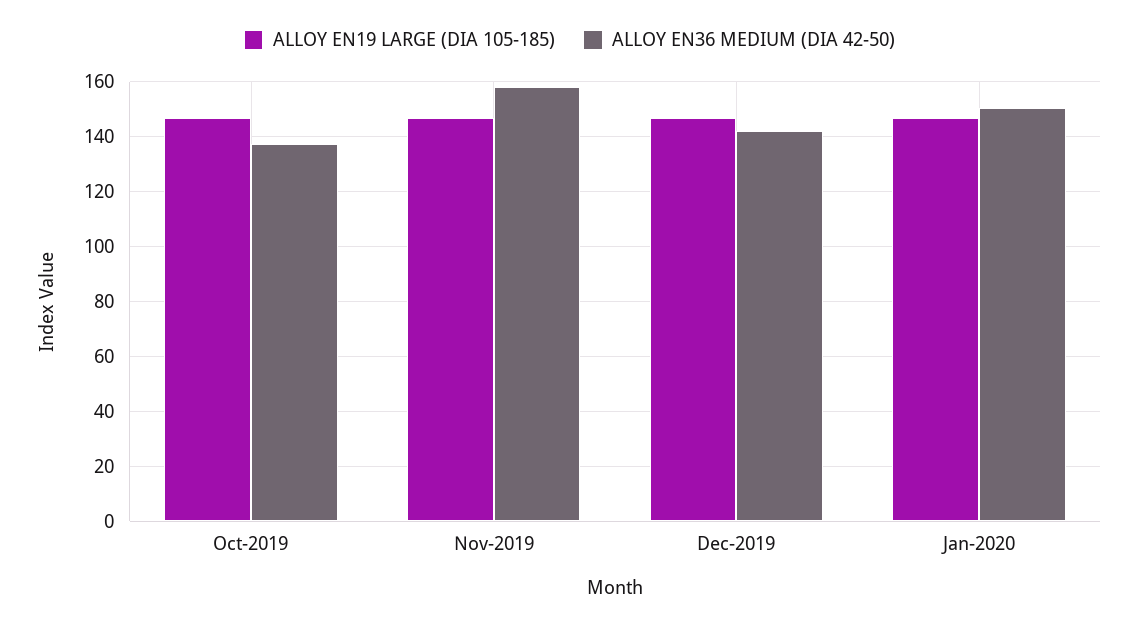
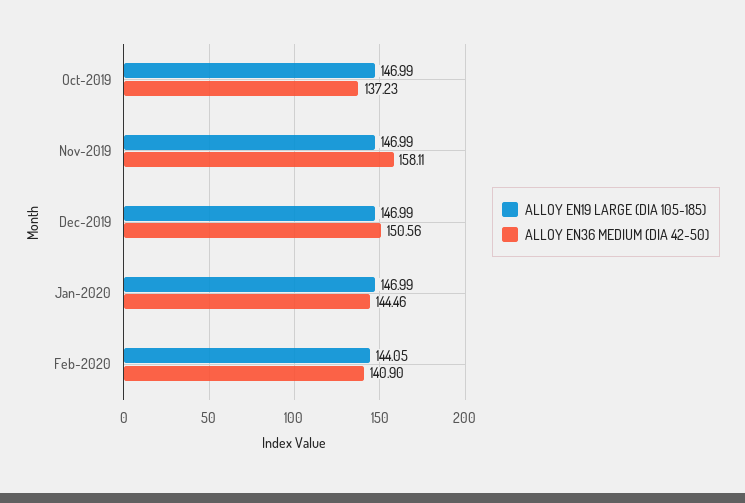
ALLOY EN36 MEDIUM (DIA 42-50), Dec-2019: 142.5 -> 150.56
ALLOY EN36 MEDIUM (DIA 42-50), Jan-2020: 150 -> 144.46
ALLOY EN19 LARGE (DIA 105-185), Feb-2020: none -> 144.05
ALLOY EN36 MEDIUM (DIA 42-50), Feb-2020: none -> 140.9

